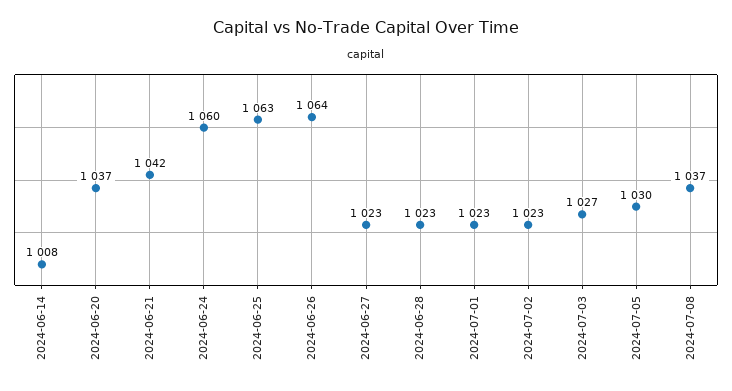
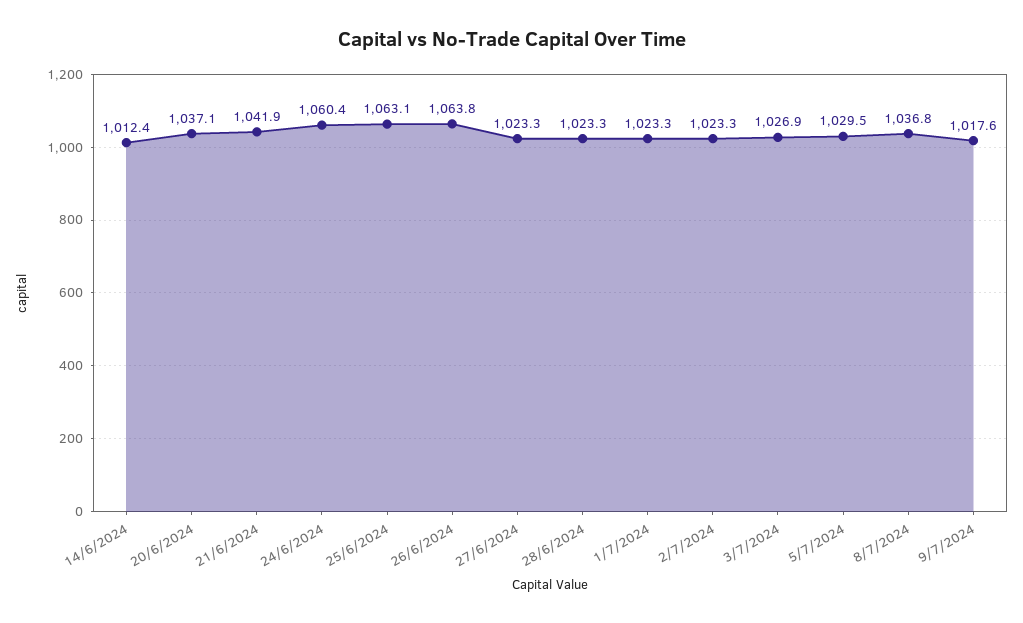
2024-06-14: 1008 -> 1012.4
9/7/2024: none -> 1017.6

